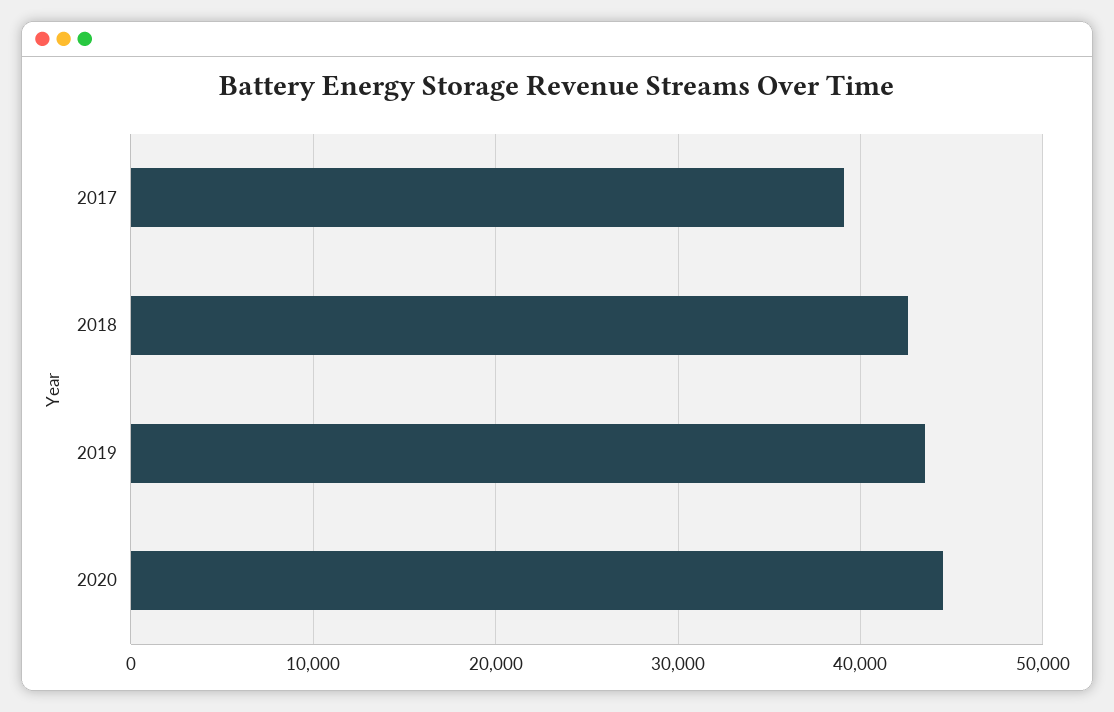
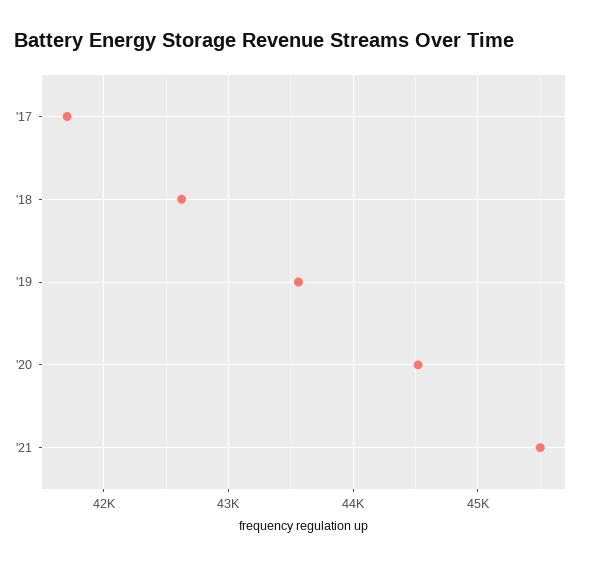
2017: 39000 -> 41700
'21: none -> 45500

